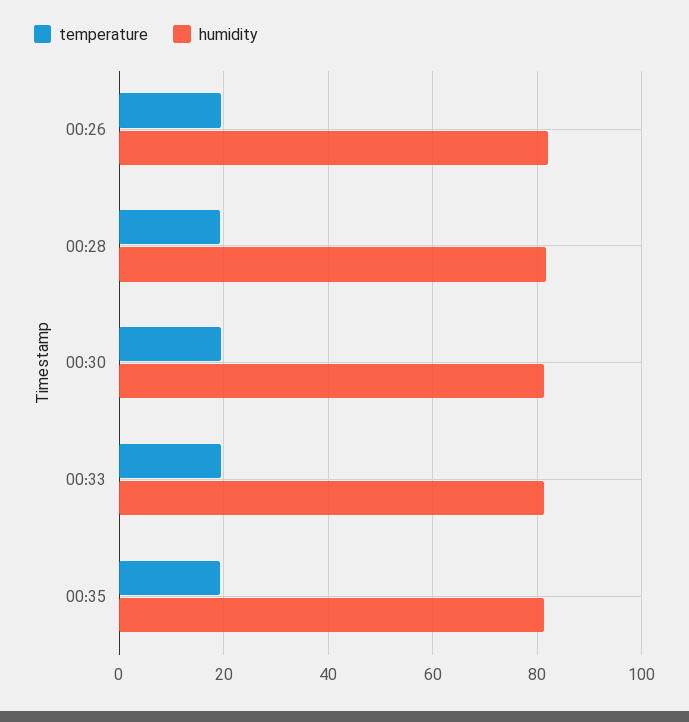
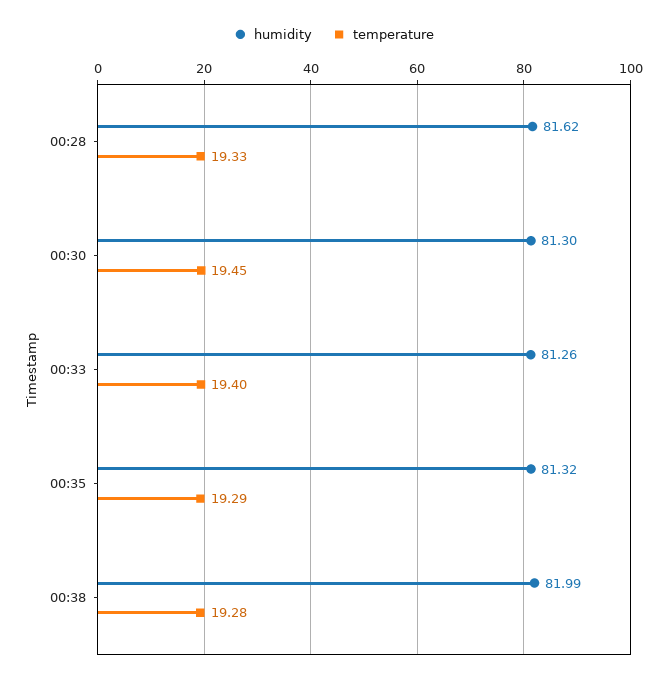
temperature, 00:26: 20 -> none
humidity, 00:26: 82 -> none
humidity, 00:38: none -> 81.99
temperature, 00:38: none -> 19.28

